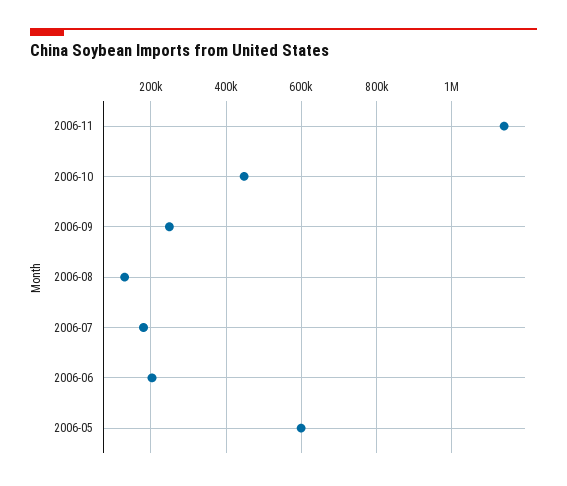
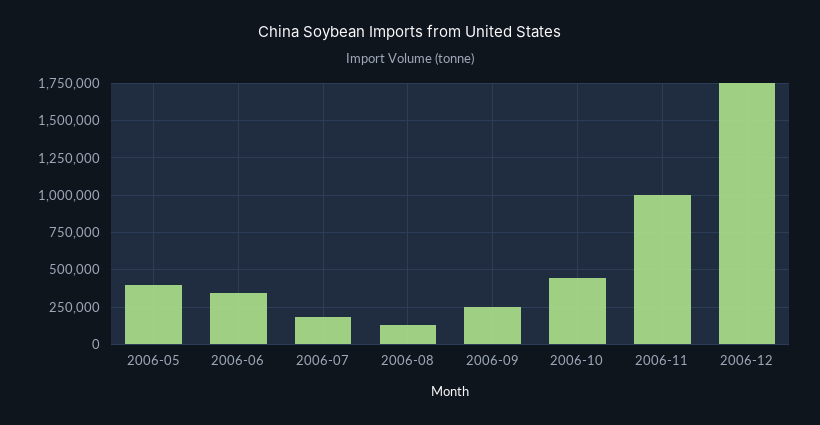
2006-11: 1140000 -> 1000000
2006-06: 200000 -> 350000
2006-05: 600000 -> 400000
2006-12: none -> 1750000

